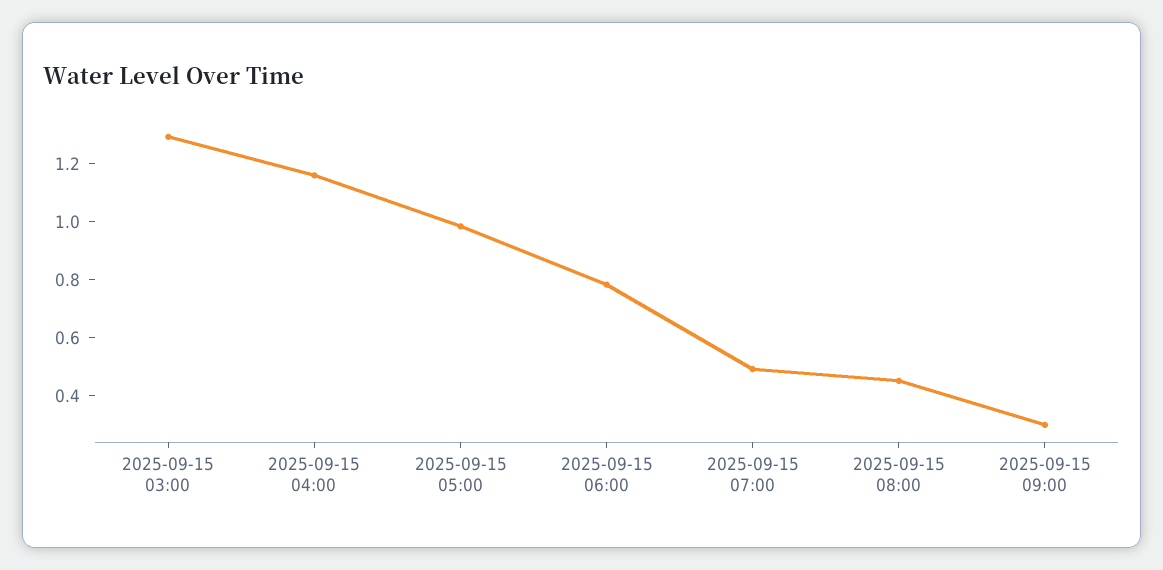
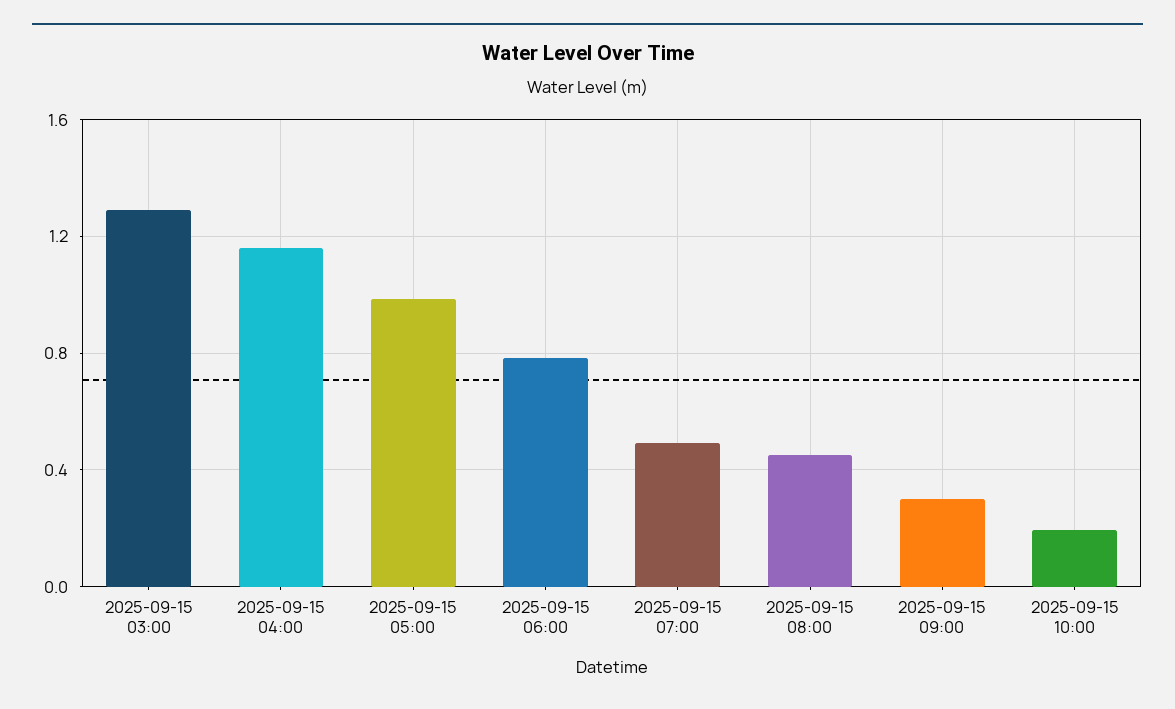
2025-09-15 10:00: none -> 0.2

